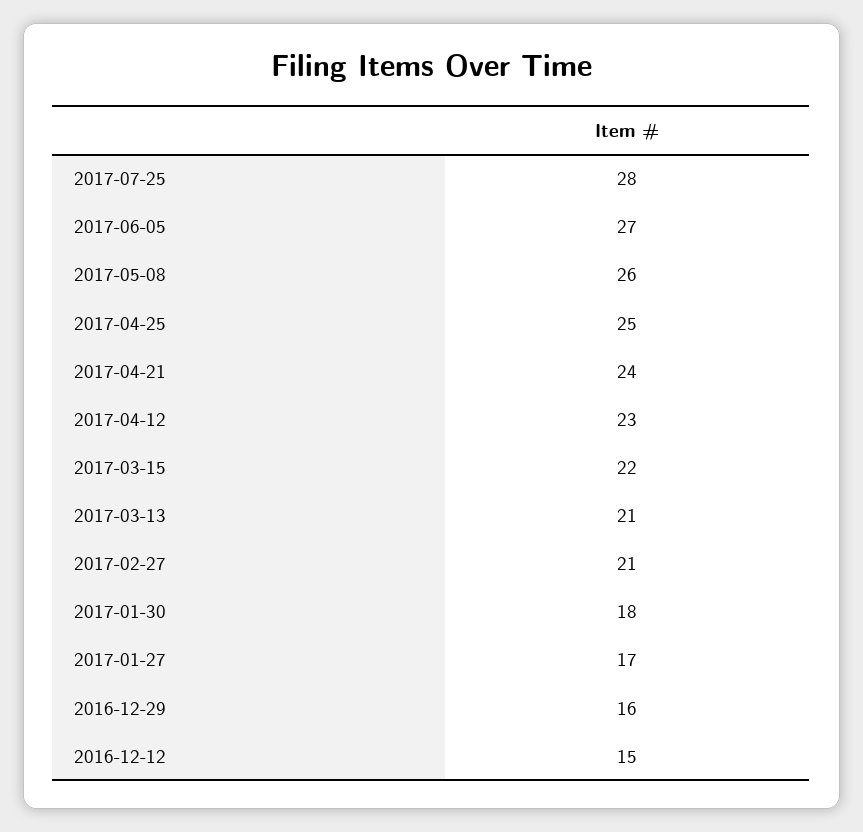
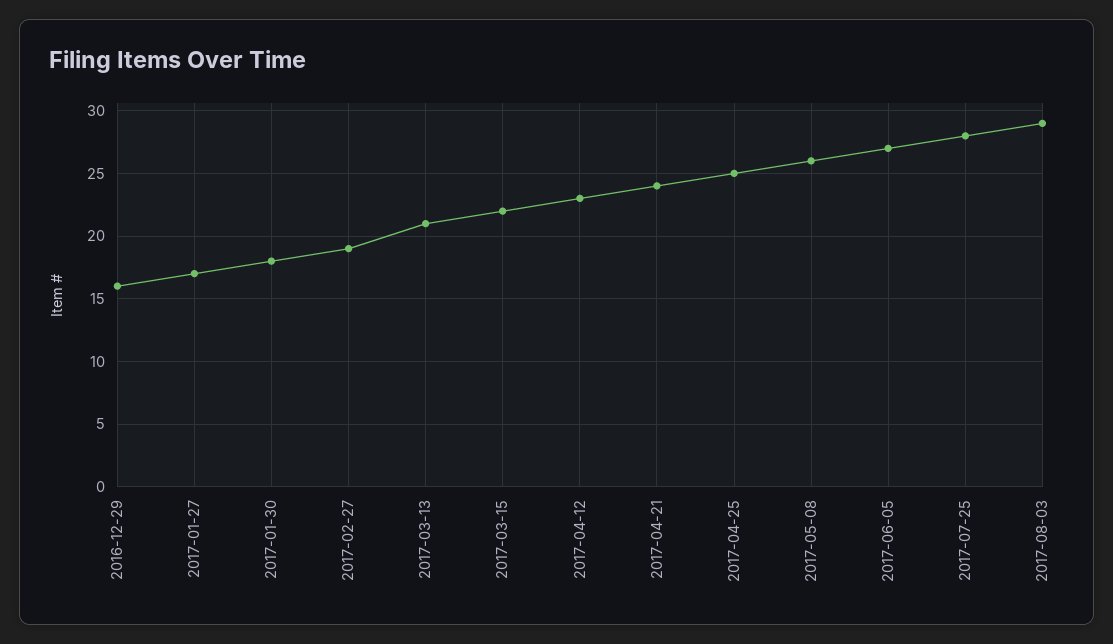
2017-02-27: 21 -> 19
2016-12-12: 15 -> none
2017-08-03: none -> 29

